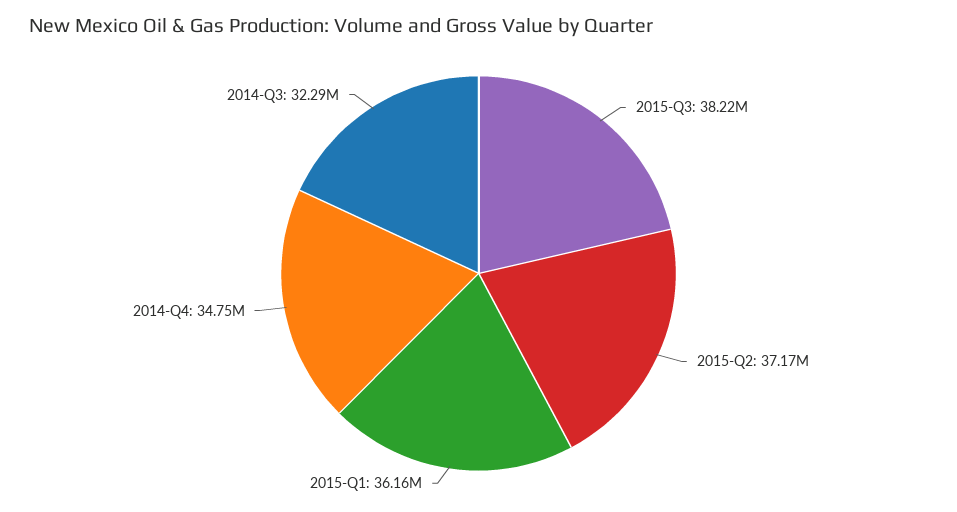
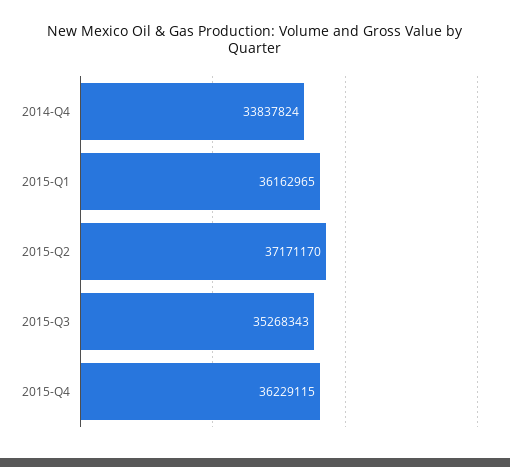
2015-Q3: 38220000 -> 35268343
2014-Q4: 34750000 -> 33837824
2014-Q3: 32290000 -> none
2015-Q4: none -> 36229115

